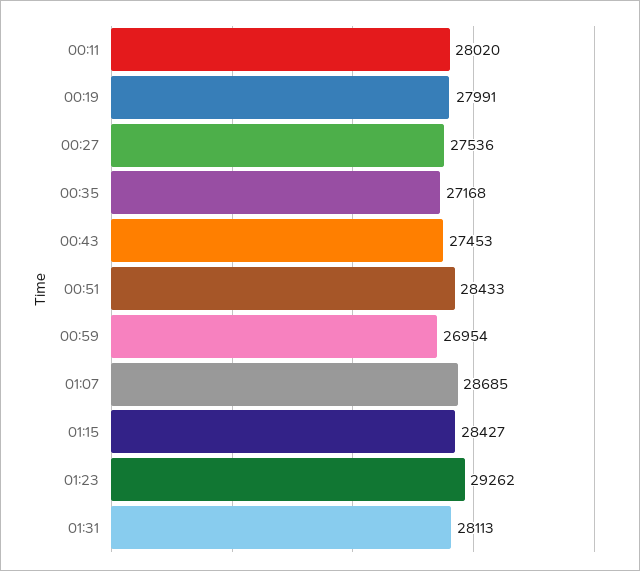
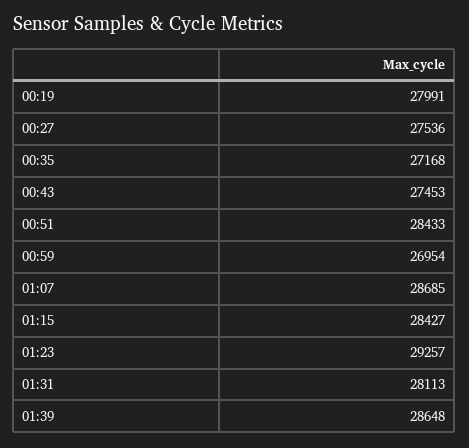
00:11: 28020 -> none
01:23: 29262 -> 29257
01:39: none -> 28648

